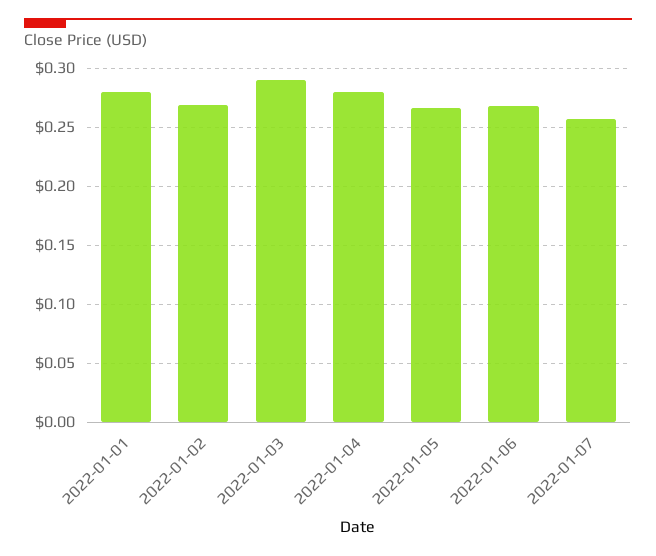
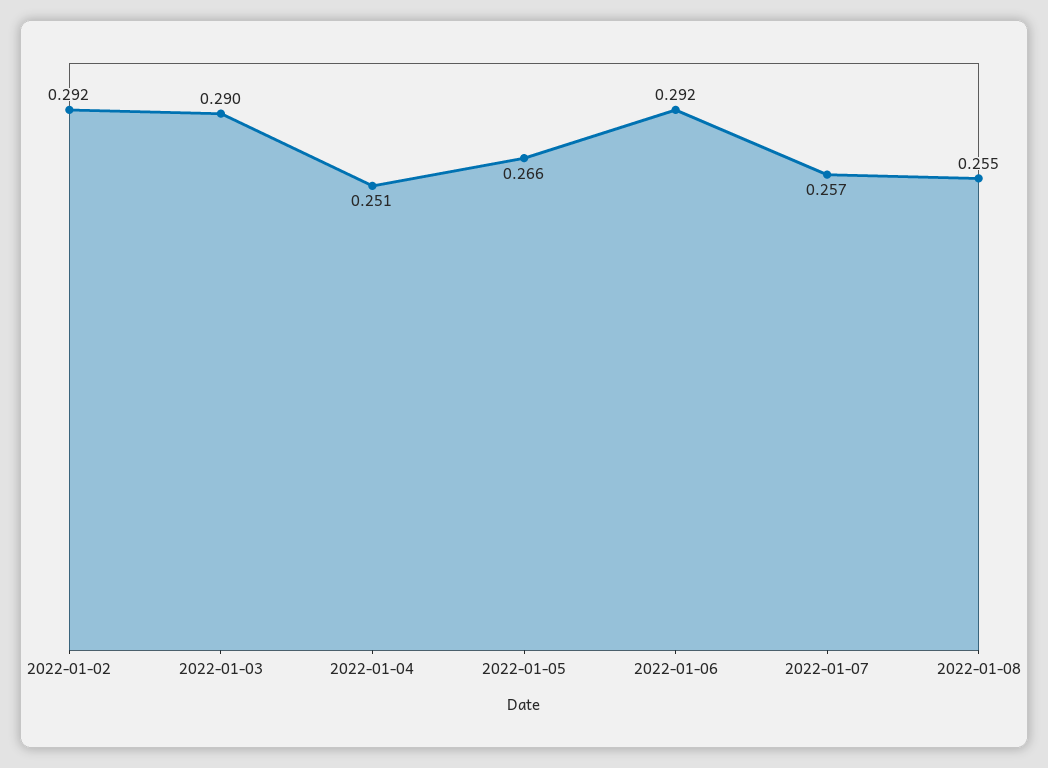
2022-01-01: 0.28 -> none
2022-01-02: 0.27 -> 0.292
2022-01-04: 0.28 -> 0.251
2022-01-06: 0.27 -> 0.292
2022-01-08: none -> 0.255

